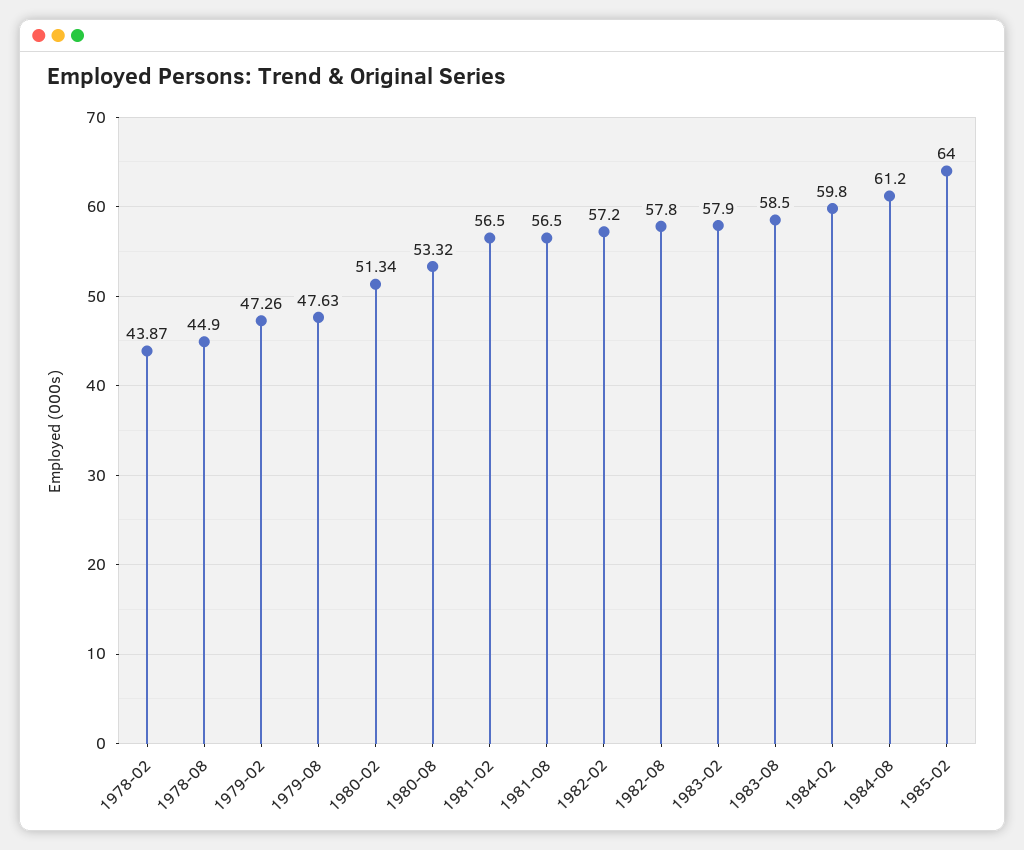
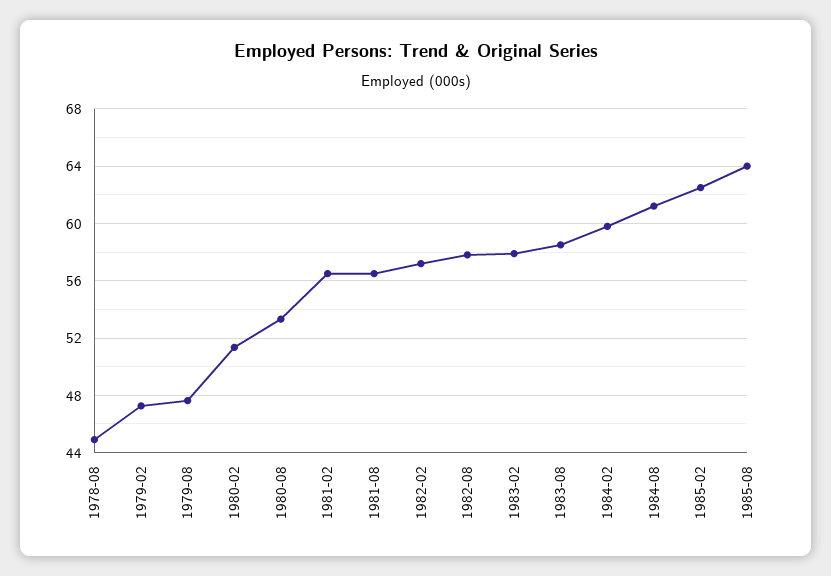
1978-02: 43.87 -> none
1985-02: 64 -> 62.5
1985-08: none -> 64

